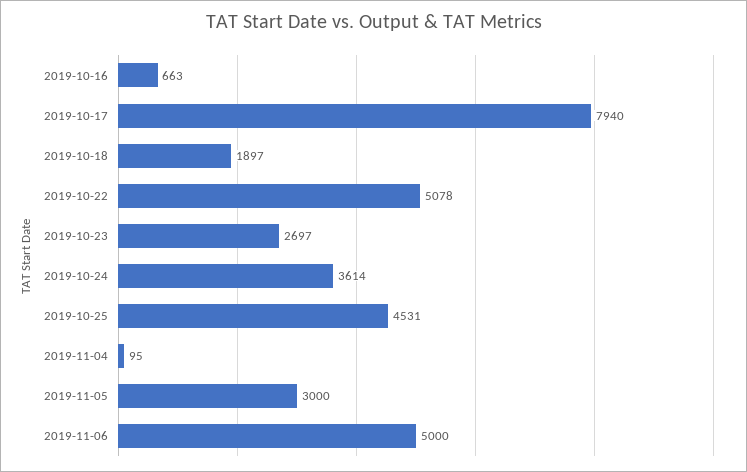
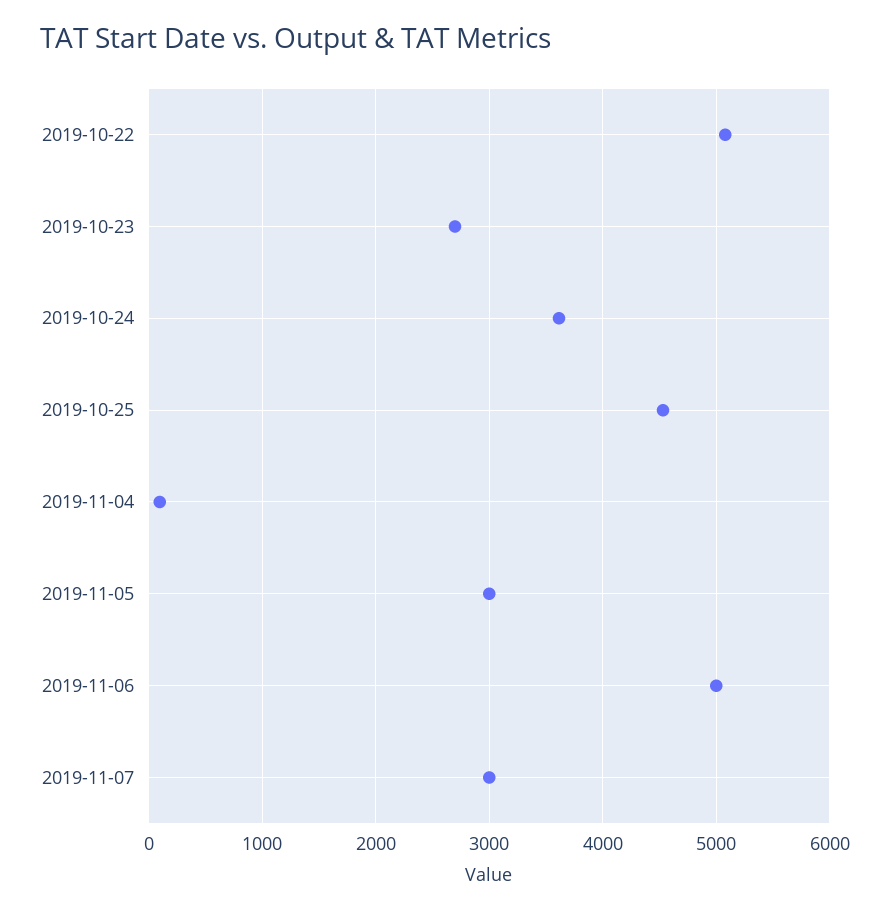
2019-10-16: 663 -> none
2019-10-17: 7940 -> none
2019-10-18: 1897 -> none
2019-11-07: none -> 3000

